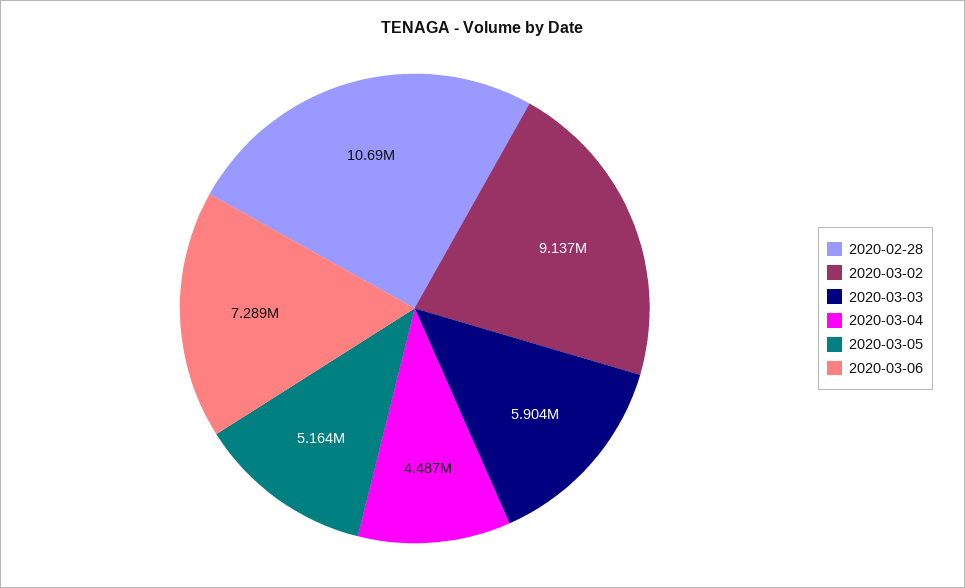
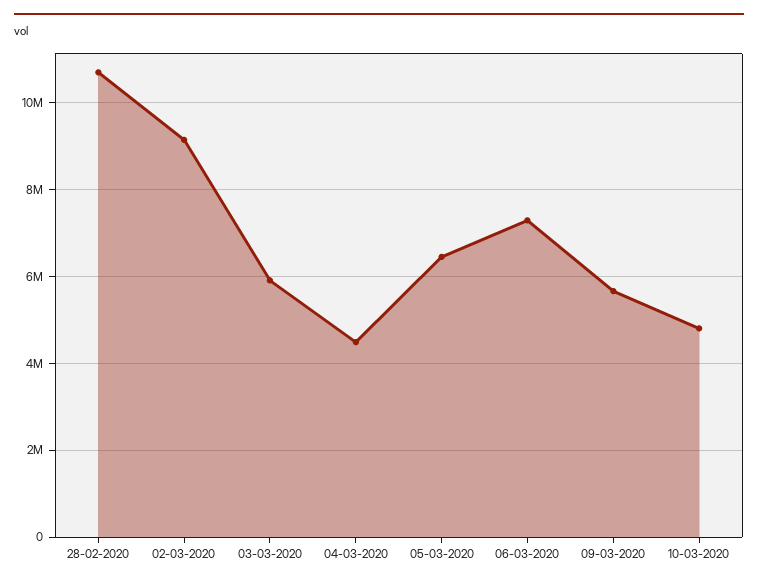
2020-03-05: 5164000 -> 6400000
09-03-2020: none -> 5600000
10-03-2020: none -> 4800000

